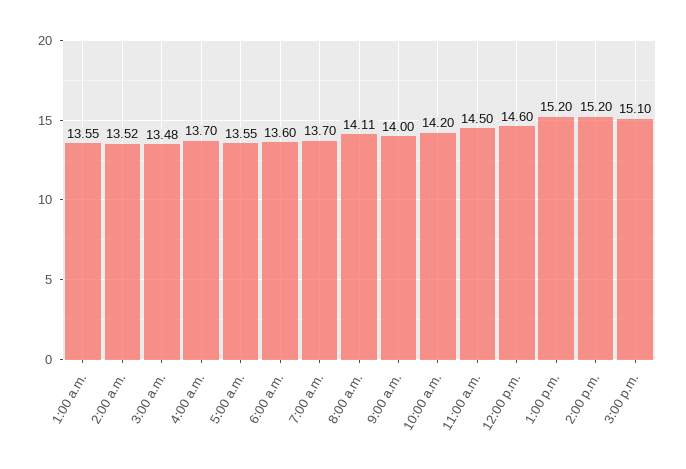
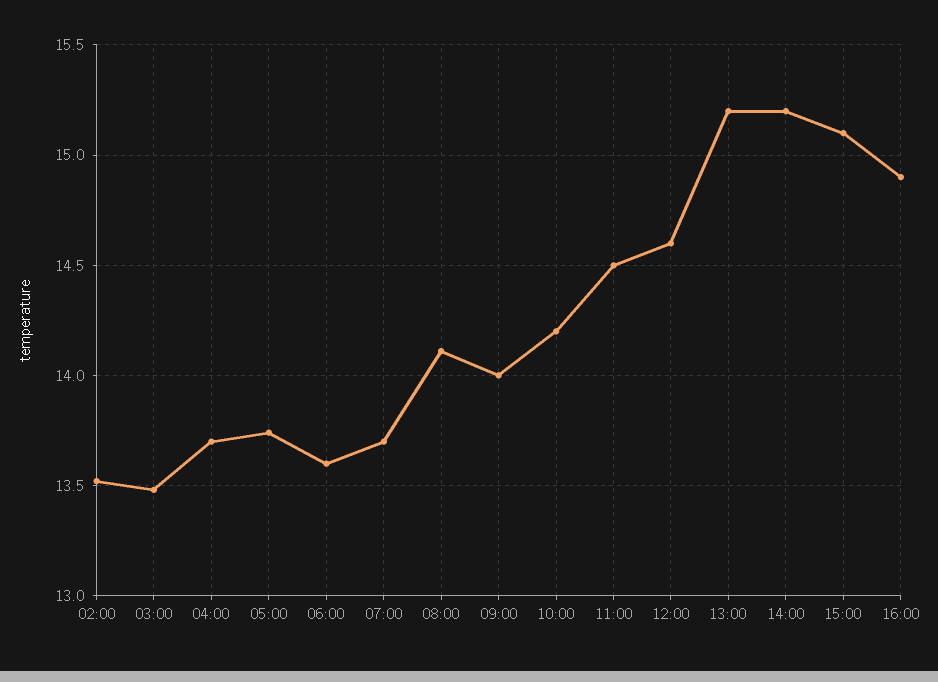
1:00 a.m.: 13.55 -> none
5:00 a.m.: 13.55 -> 13.75
16:00: none -> 14.9

